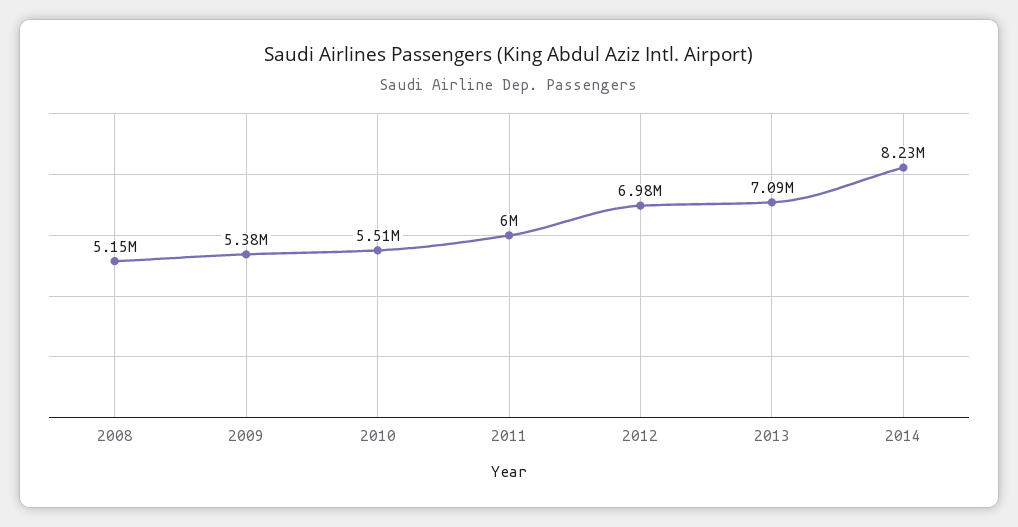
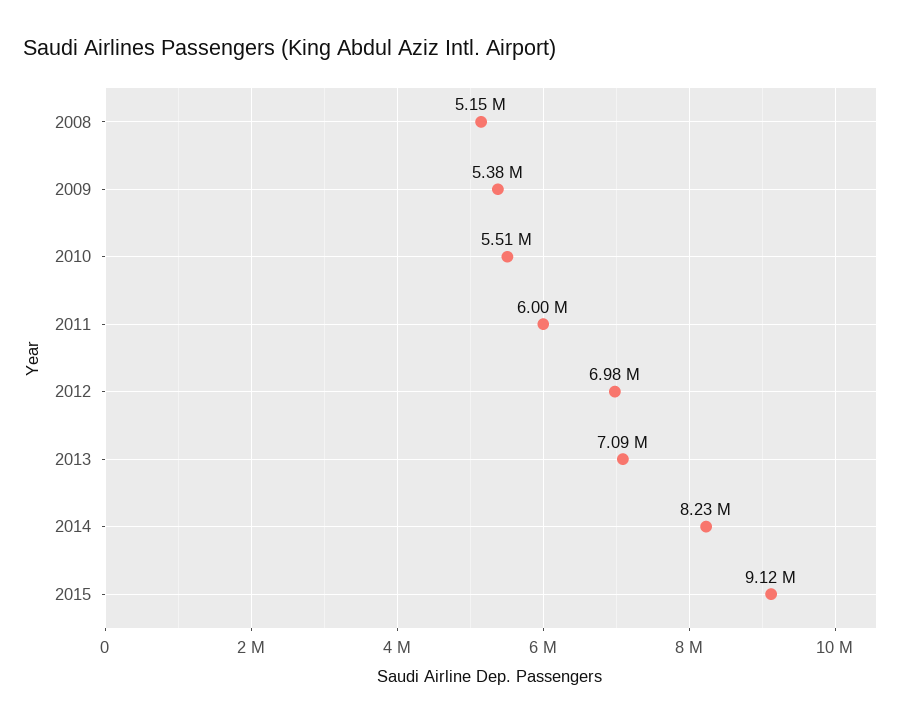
2015: none -> 9120000

